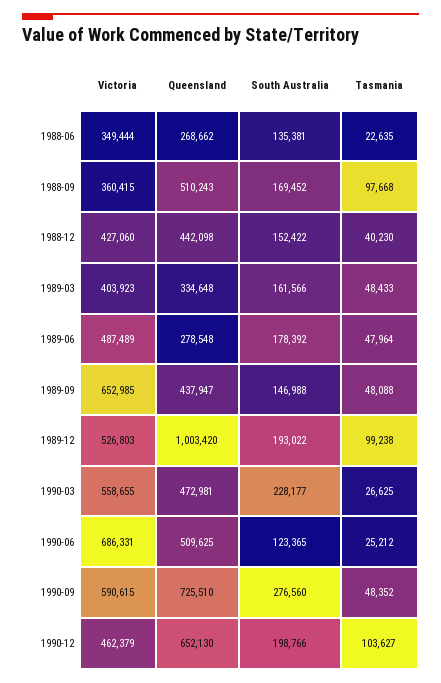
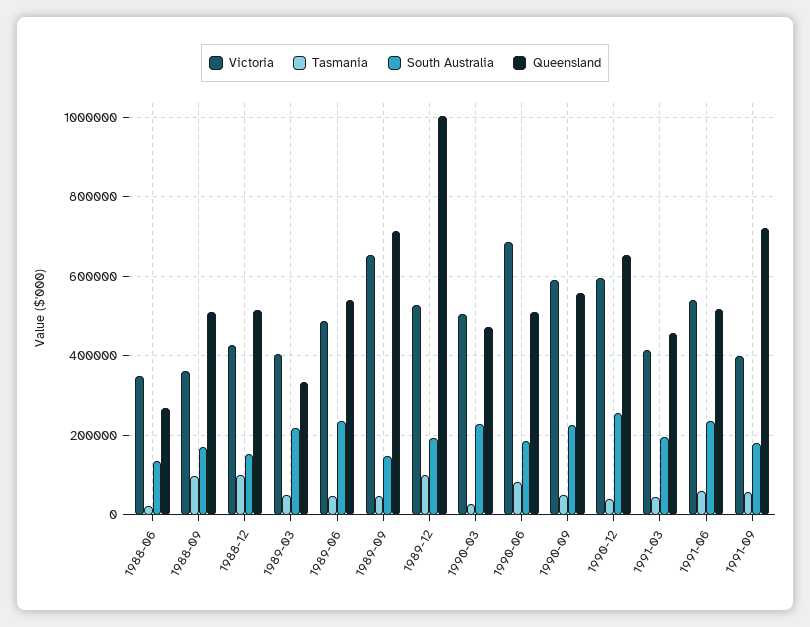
Queensland, 1988-12: 442098 -> 520000
Tasmania, 1988-12: 40230 -> 100000
South Australia, 1989-03: 161566 -> 220000
Queensland, 1989-06: 278548 -> 540000
South Australia, 1989-06: 178392 -> 240000
Queensland, 1989-09: 437947 -> 720000
Victoria, 1990-03: 558655 -> 500000
South Australia, 1990-06: 123365 -> 180000
Tasmania, 1990-06: 25212 -> 80000
Queensland, 1990-09: 725510 -> 560000
South Australia, 1990-09: 276560 -> 220000
Victoria, 1990-12: 462379 -> 600000
South Australia, 1990-12: 198766 -> 260000
Tasmania, 1990-12: 103627 -> 40000
Victoria, 1991-03: none -> 420000
Tasmania, 1991-03: none -> 40000
South Australia, 1991-03: none -> 200000
Queensland, 1991-03: none -> 460000
Victoria, 1991-06: none -> 540000
Tasmania, 1991-06: none -> 60000
South Australia, 1991-06: none -> 240000
Queensland, 1991-06: none -> 520000
Victoria, 1991-09: none -> 400000
Tasmania, 1991-09: none -> 60000
South Australia, 1991-09: none -> 180000
Queensland, 1991-09: none -> 720000

